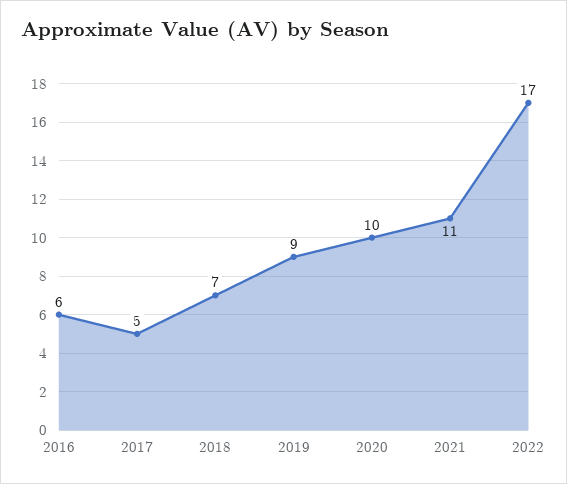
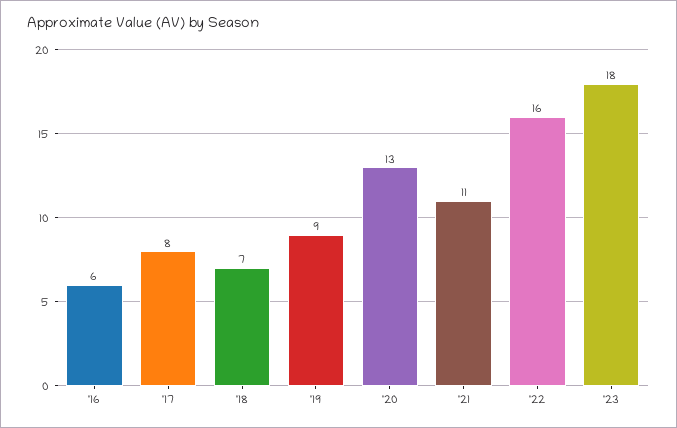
2017: 5 -> 8
2020: 10 -> 13
2022: 17 -> 16
'23: none -> 18

